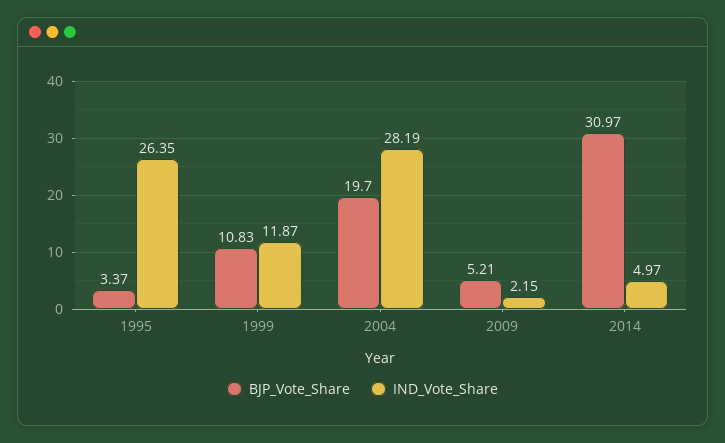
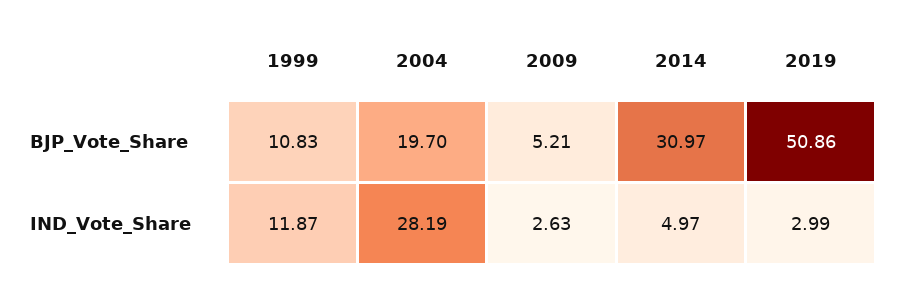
BJP_Vote_Share, 1995: 3.37 -> none
IND_Vote_Share, 1995: 26.35 -> none
IND_Vote_Share, 2009: 2.15 -> 2.63
BJP_Vote_Share, 2019: none -> 50.86
IND_Vote_Share, 2019: none -> 2.99

